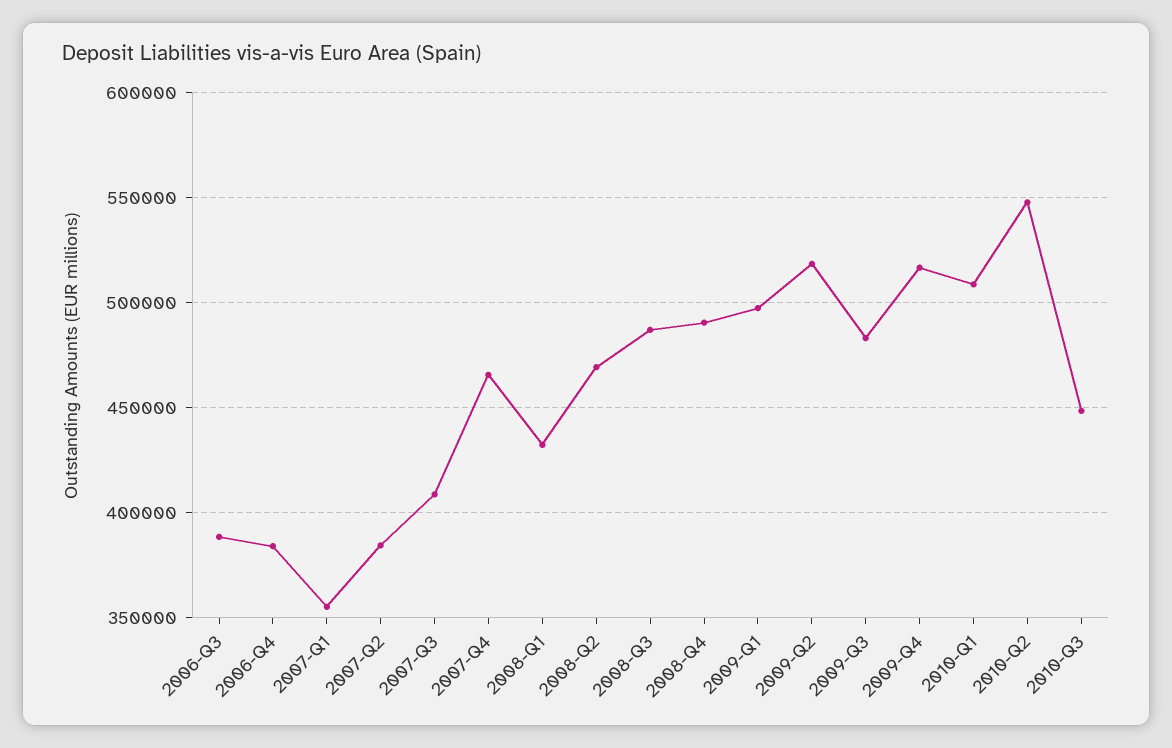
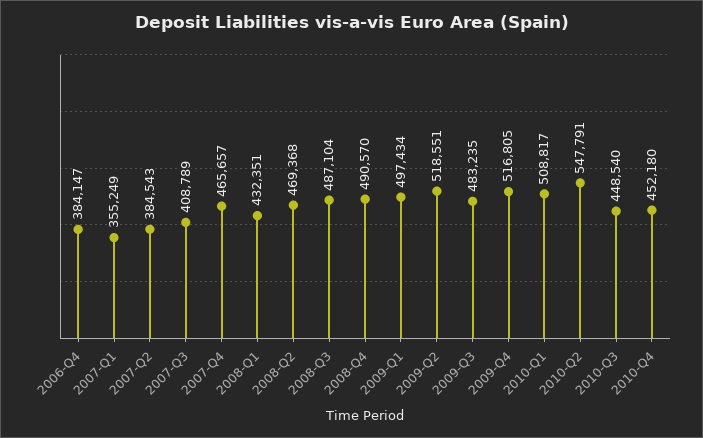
2006-Q3: 390000 -> none
2010-Q4: none -> 452180

